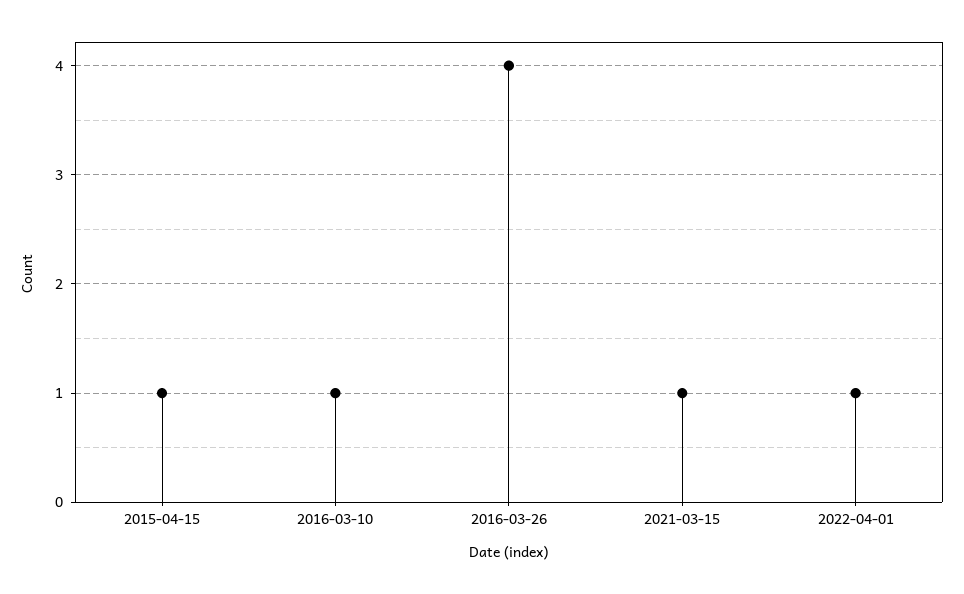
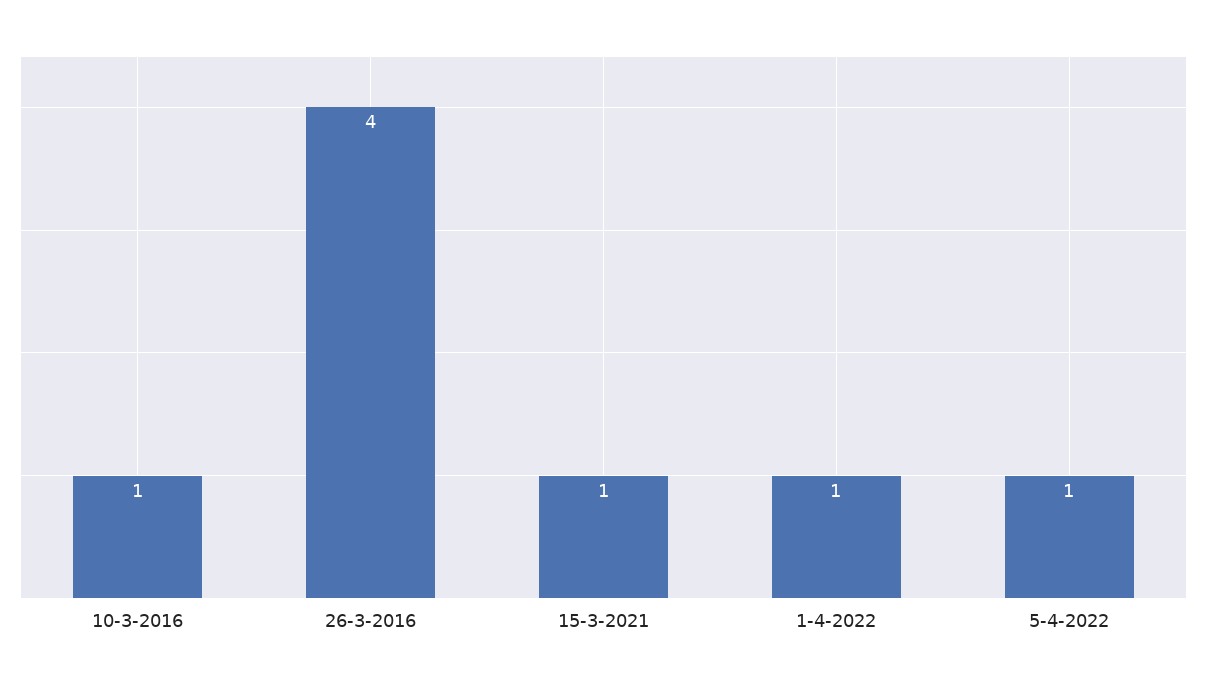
2015-04-15: 1 -> none
5-4-2022: none -> 1

